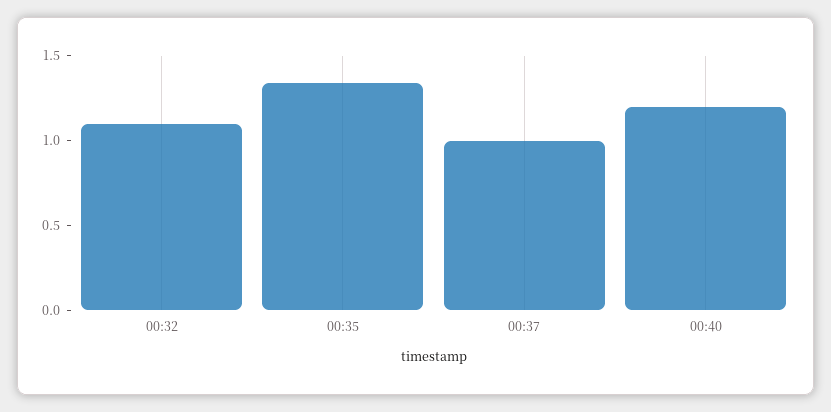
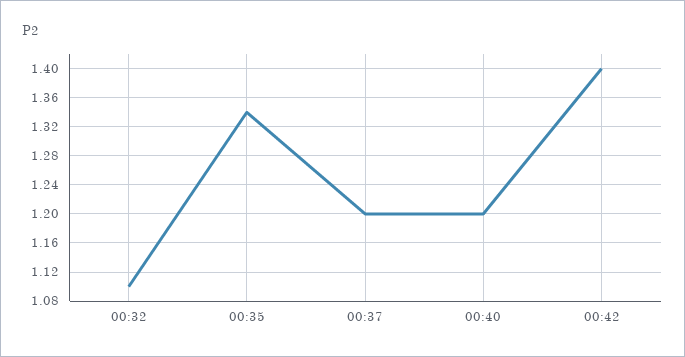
00:37: 1 -> 1.2
00:42: none -> 1.4

